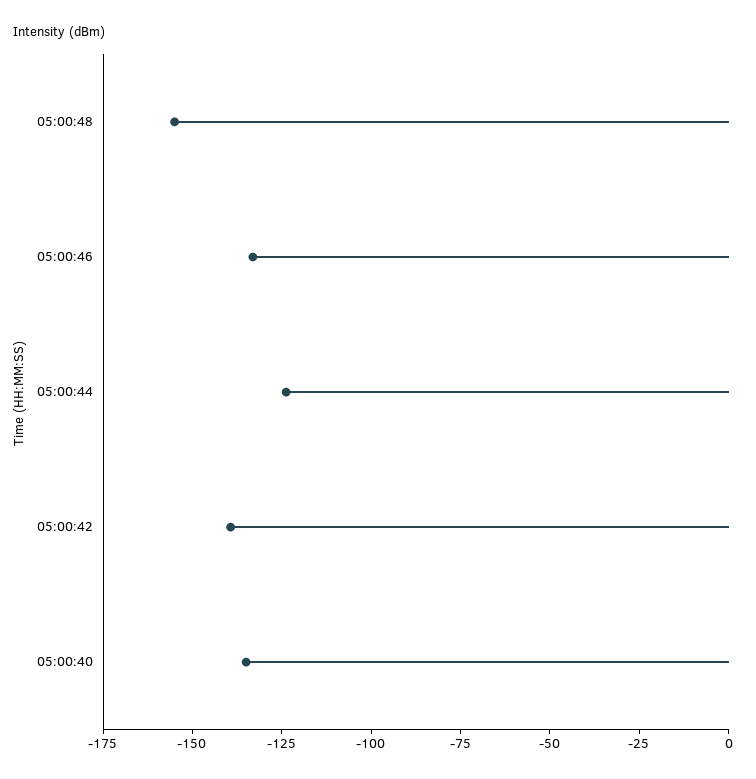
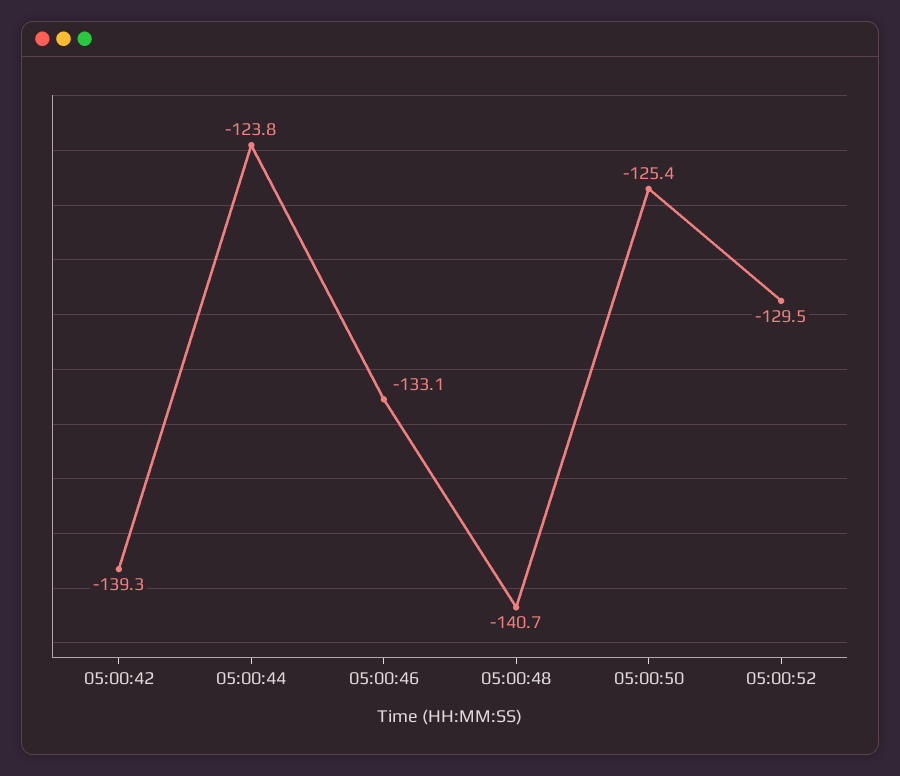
05:00:48: -155 -> -140.7
05:00:40: -135 -> none
05:00:50: none -> -125.4
05:00:52: none -> -129.5

